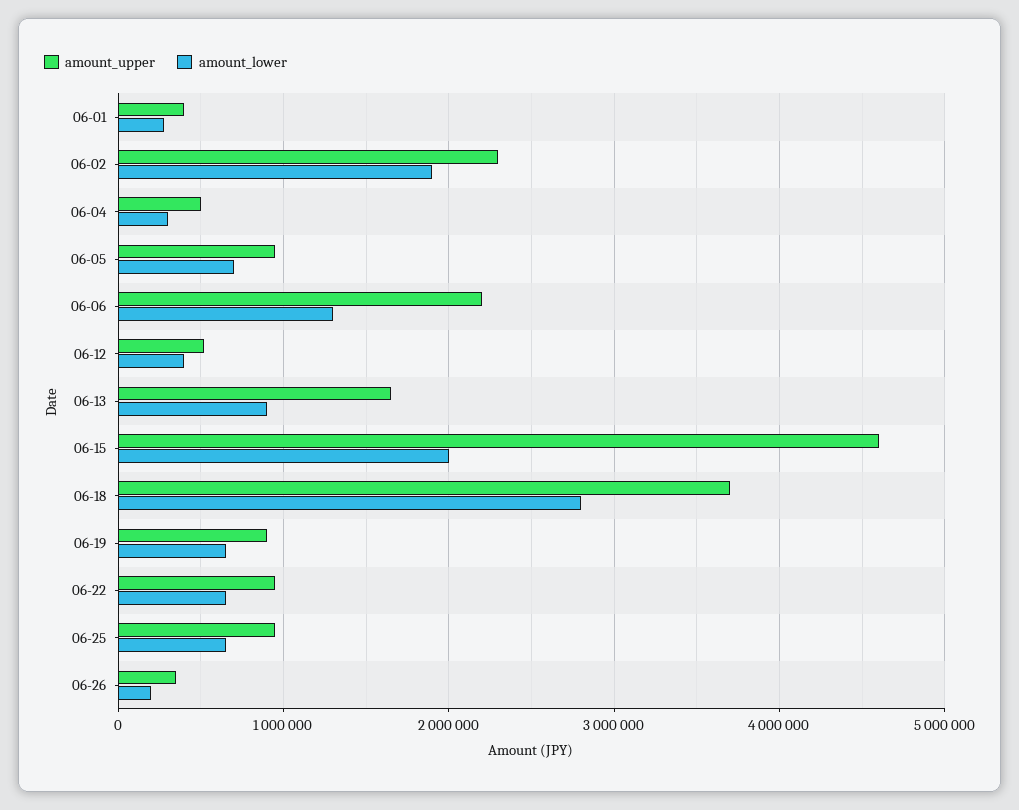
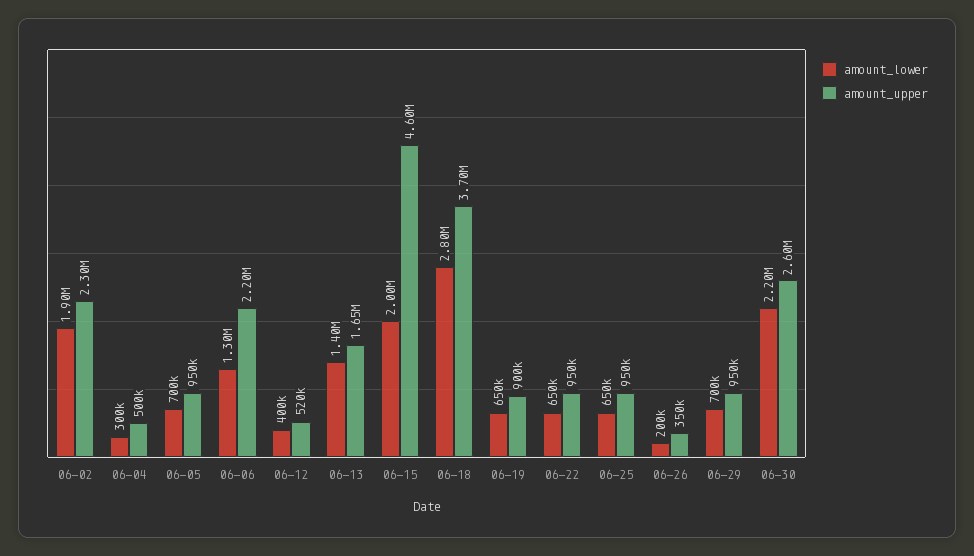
amount_upper, 06-01: 400000 -> none
amount_lower, 06-01: 300000 -> none
amount_lower, 06-13: 900000 -> 1400000
amount_lower, 06-29: none -> 700000
amount_upper, 06-29: none -> 950000
amount_lower, 06-30: none -> 2200000
amount_upper, 06-30: none -> 2600000

